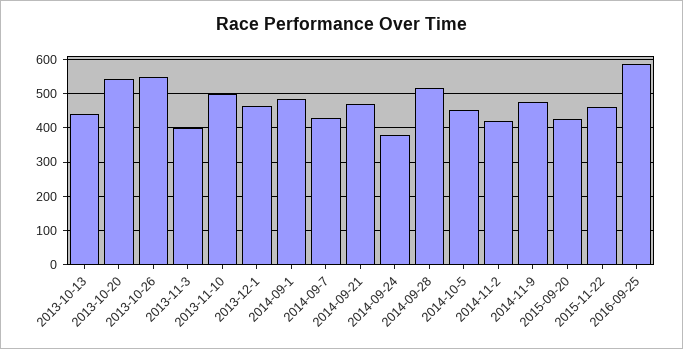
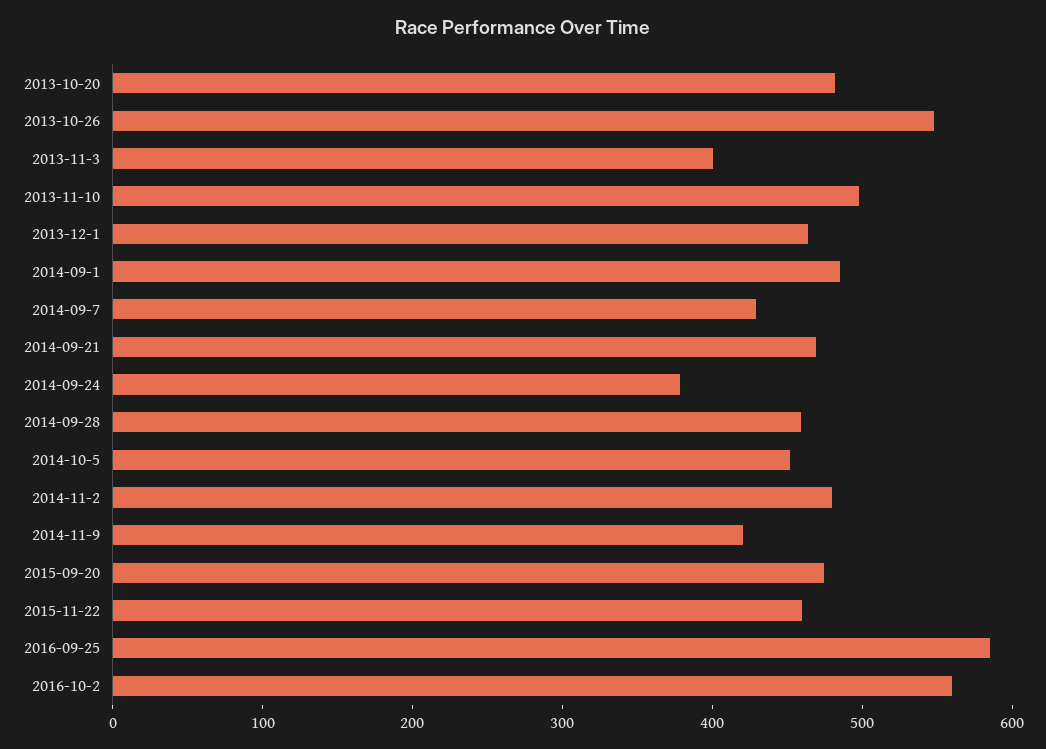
2013-10-13: 440 -> none
2013-10-20: 540 -> 480
2014-09-28: 520 -> 460
2014-11-2: 420 -> 480
2014-11-9: 480 -> 420
2015-09-20: 420 -> 480
2016-10-2: none -> 560

